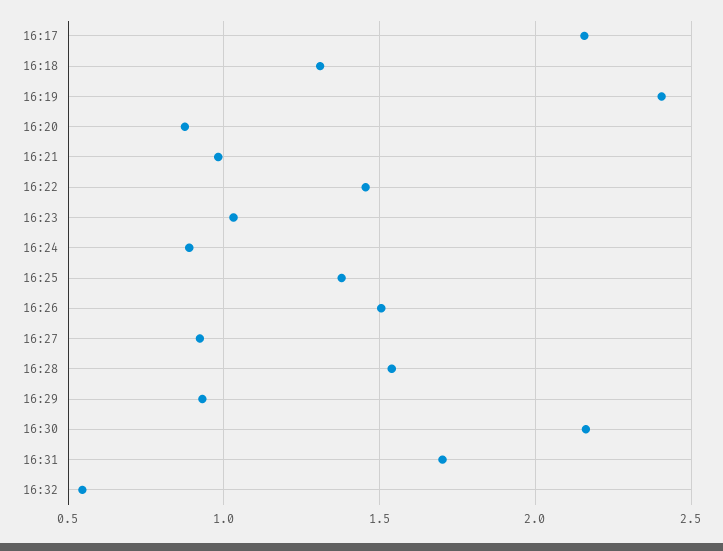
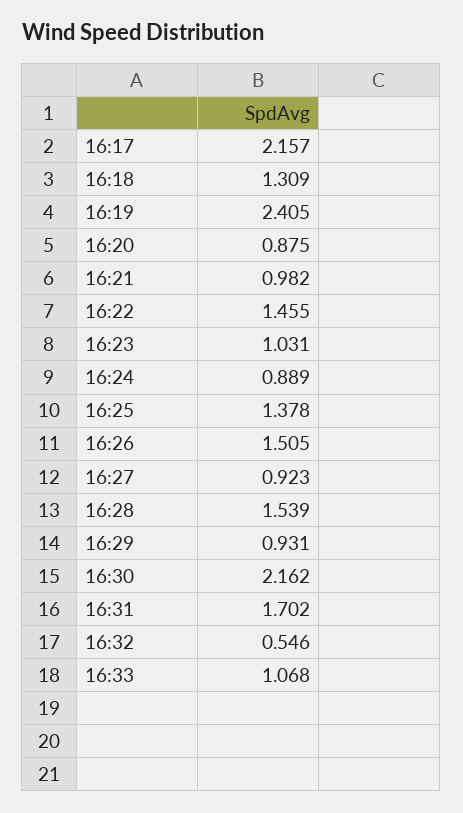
16:33: none -> 1.068

